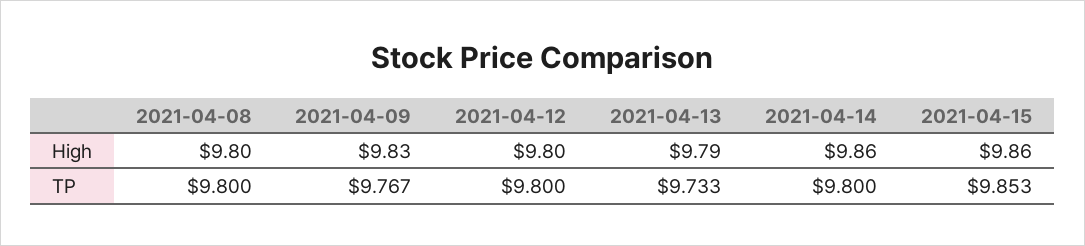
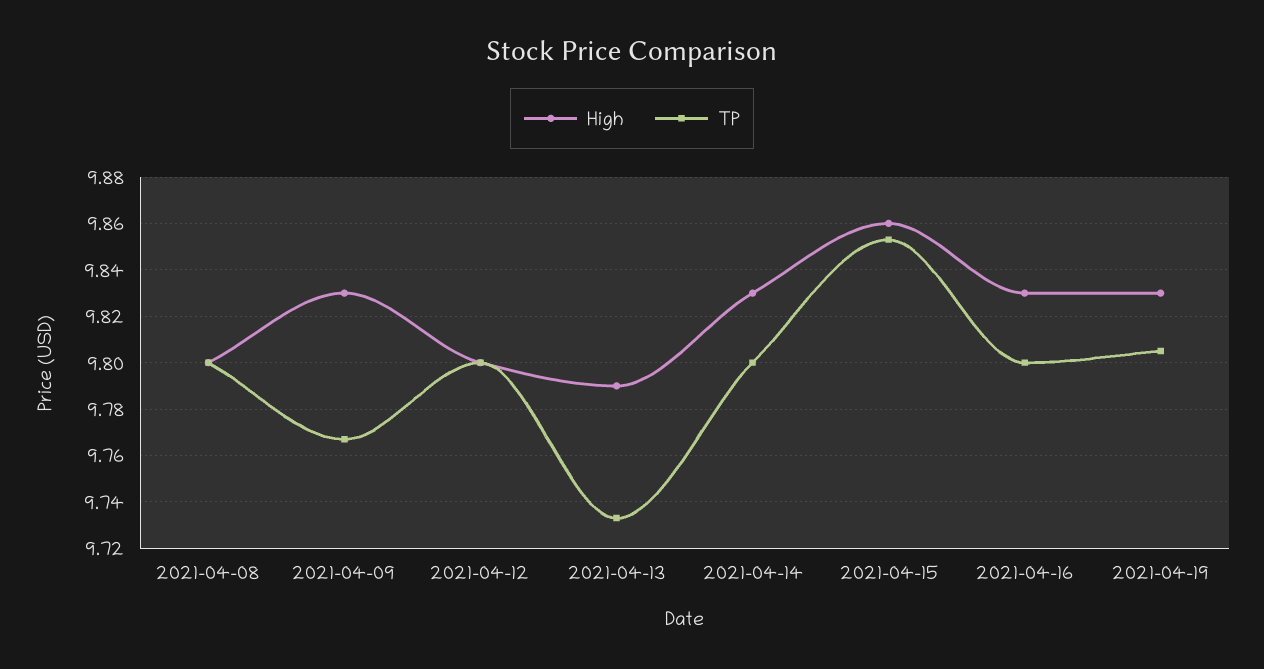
High, 2021-04-14: 9.86 -> 9.83
High, 2021-04-16: none -> 9.83
TP, 2021-04-16: none -> 9.8
High, 2021-04-19: none -> 9.83
TP, 2021-04-19: none -> 9.805

